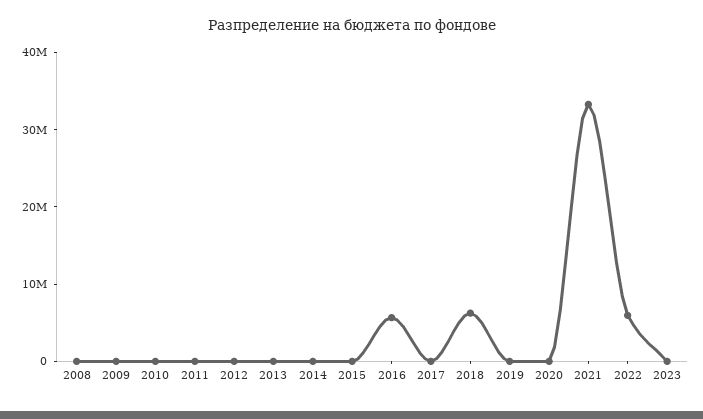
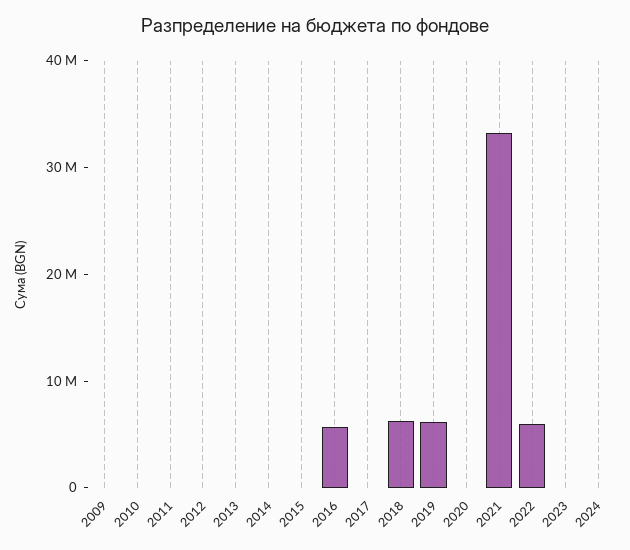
2008: 0 -> none
2019: 0 -> 6000000
2024: none -> 0

